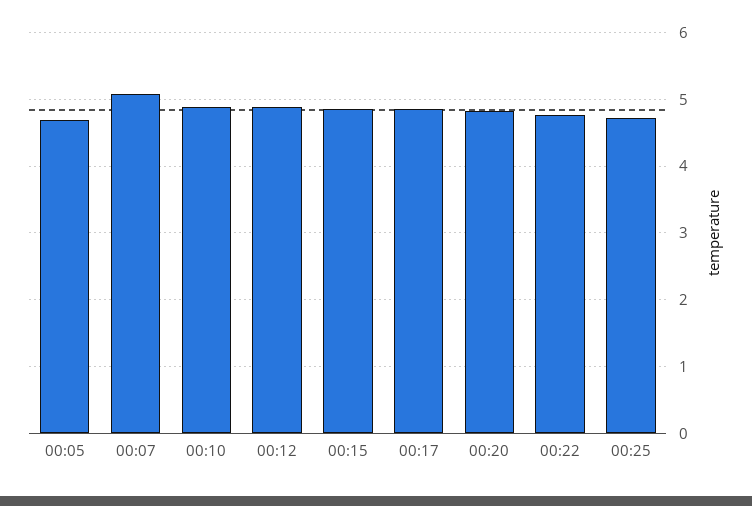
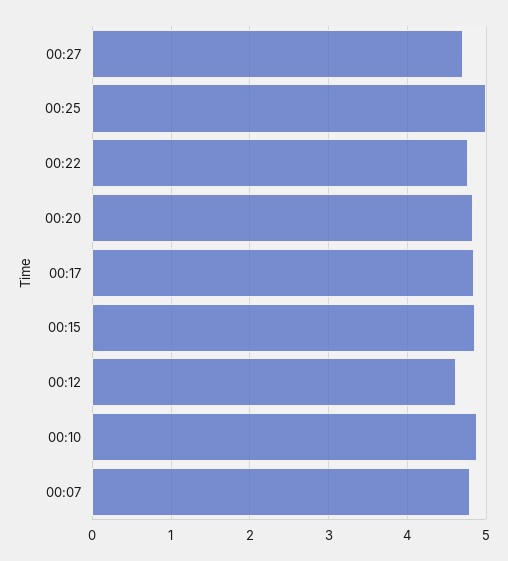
00:05: 4.7 -> none
00:07: 5.1 -> 4.8
00:12: 4.9 -> 4.6
00:25: 4.7 -> 5
00:27: none -> 4.7

